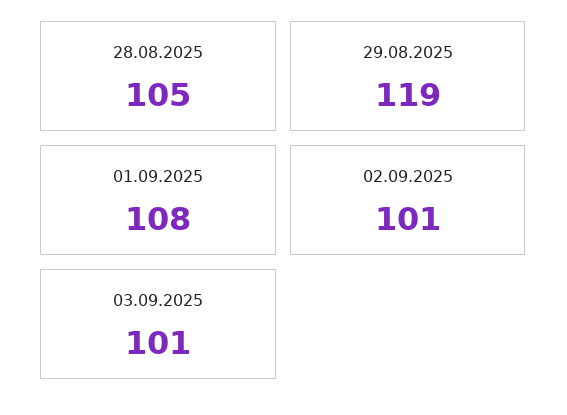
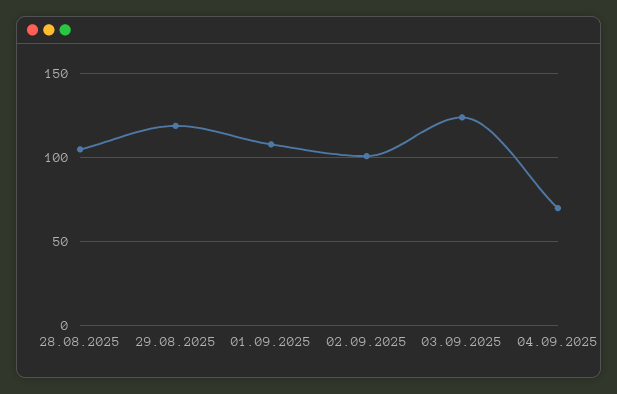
03.09.2025: 101 -> 125
04.09.2025: none -> 70

